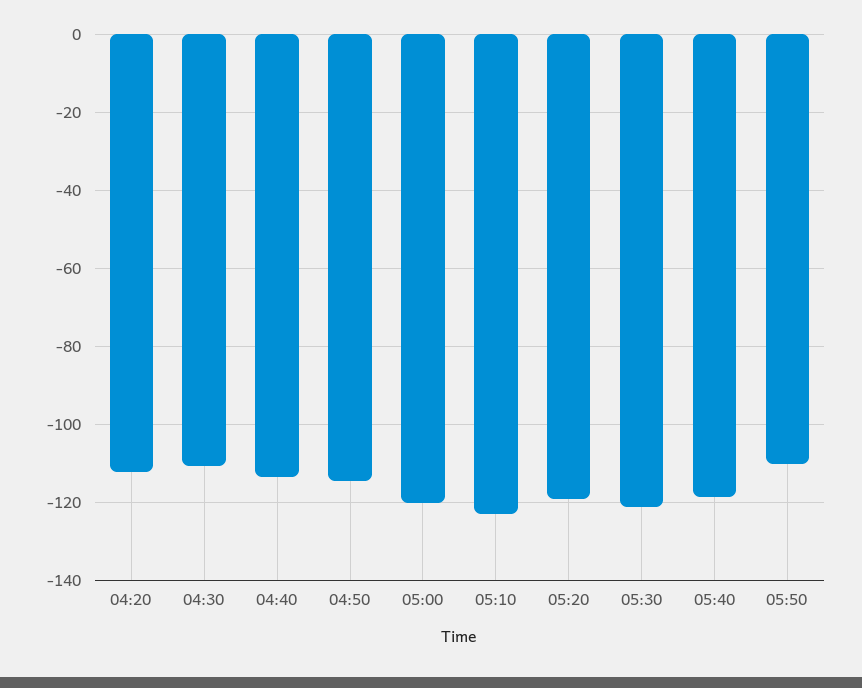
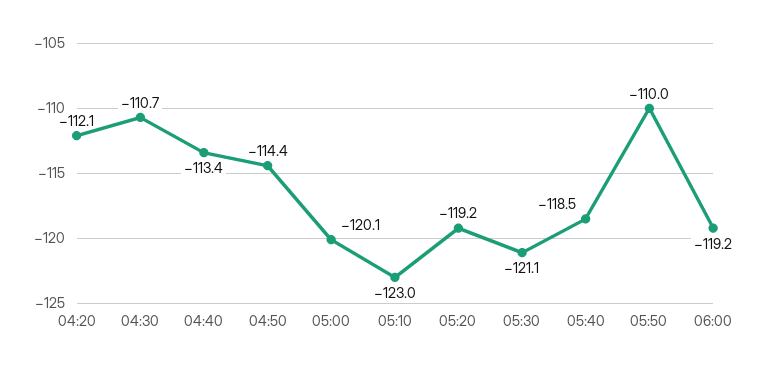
06:00: none -> -119.2

